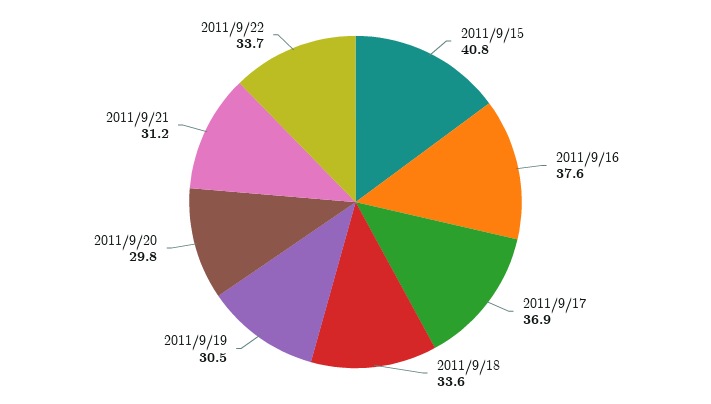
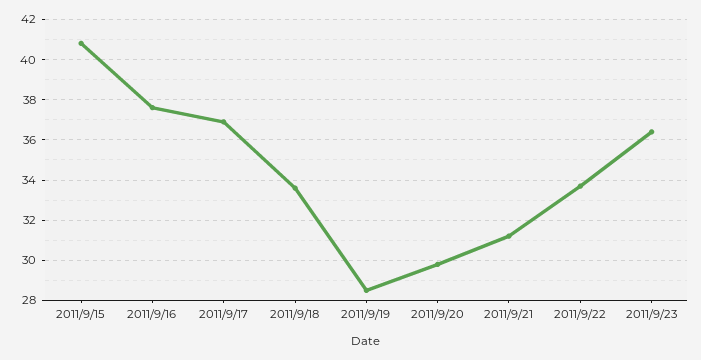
2011/9/19: 30.5 -> 28.5
2011/9/23: none -> 36.5

